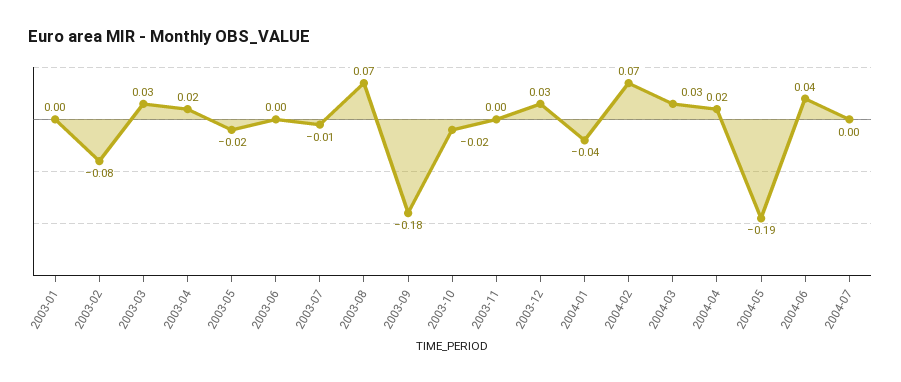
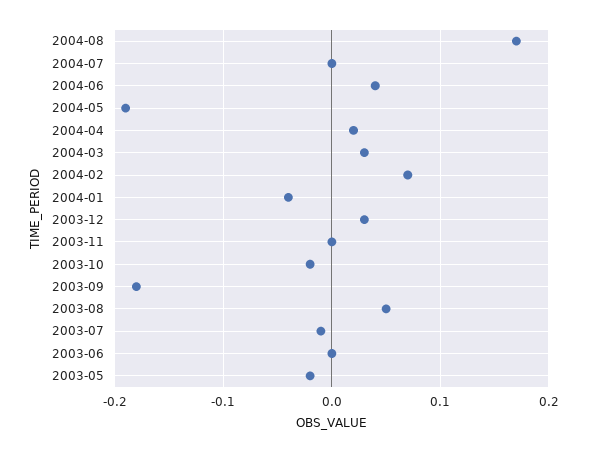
2003-01: 0 -> none
2003-02: -0.08 -> none
2003-03: 0.03 -> none
2003-04: 0.02 -> none
2003-08: 0.07 -> 0.05
2004-08: none -> 0.17

